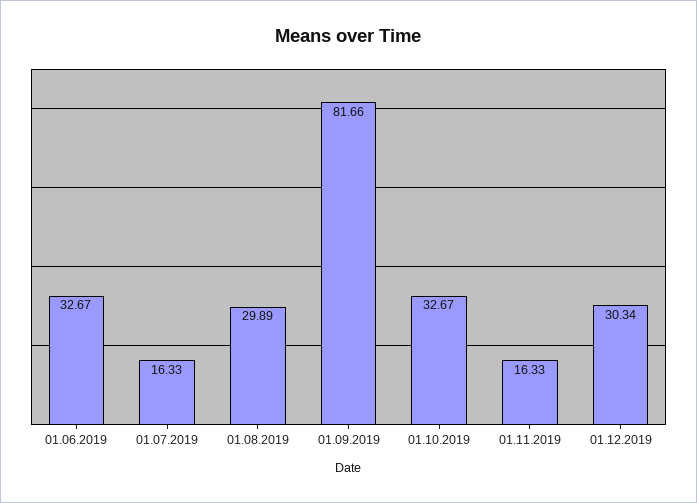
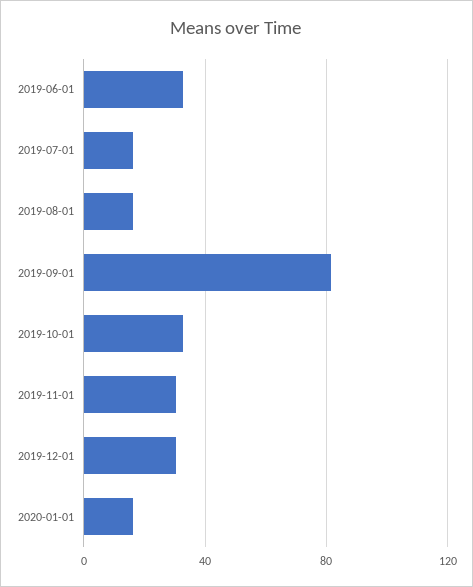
01.08.2019: 29.89 -> 15
01.11.2019: 16.33 -> 30
2020-01-01: none -> 15

